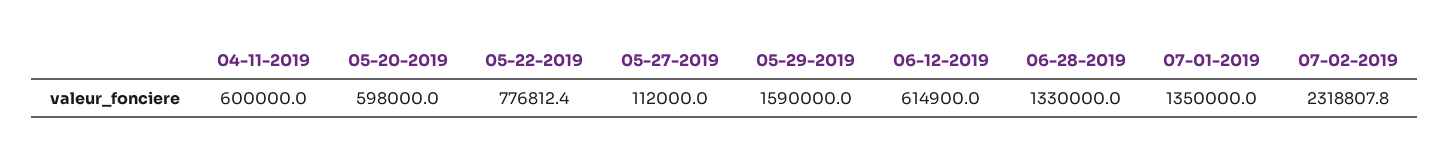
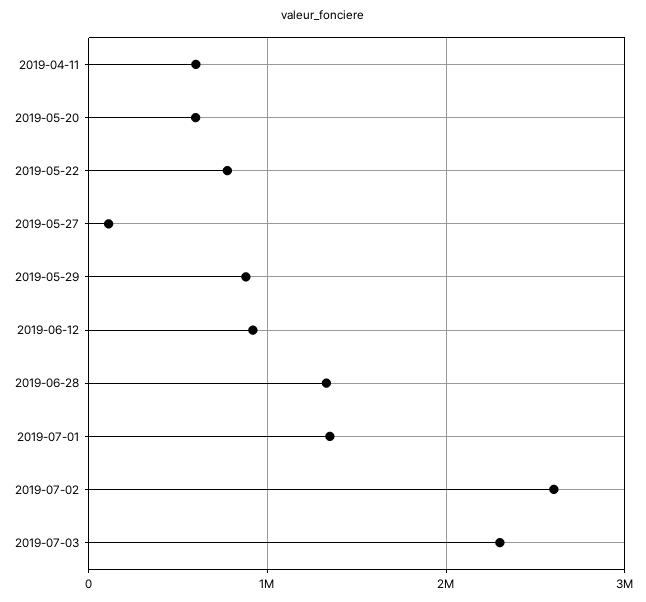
05-29-2019: 1590000 -> 900000
06-12-2019: 614900 -> 900000
07-02-2019: 2318807.8 -> 2600000
2019-07-03: none -> 2300000

